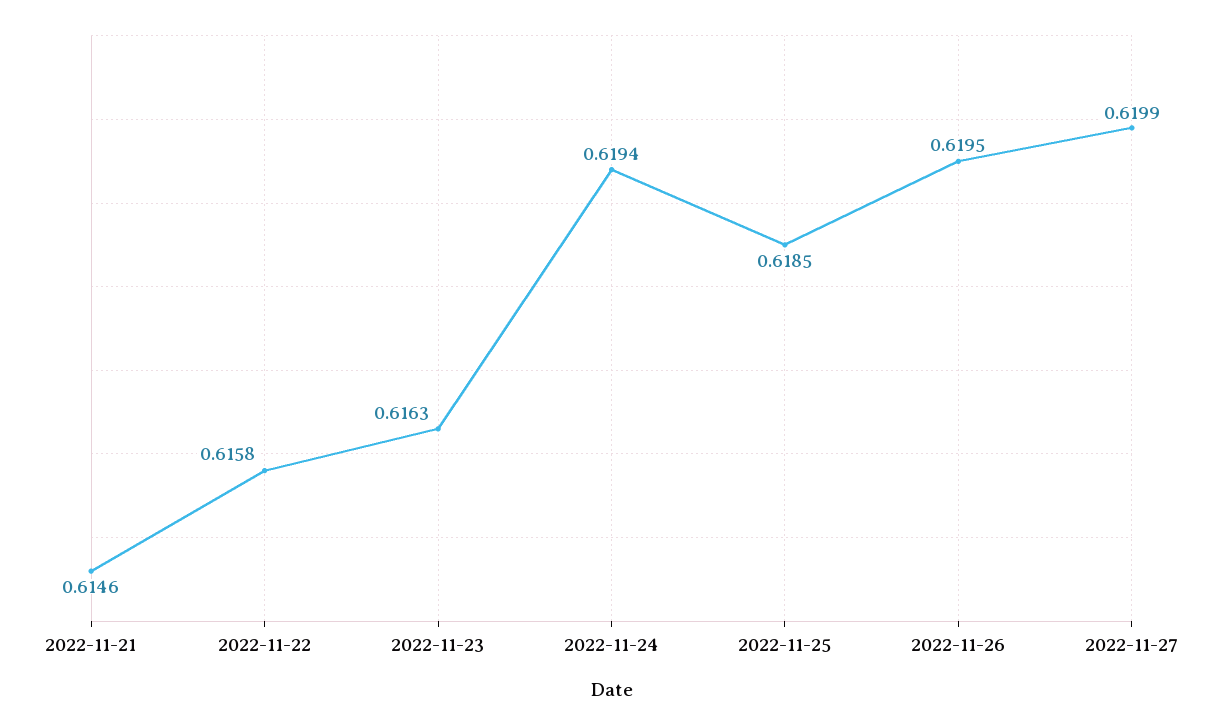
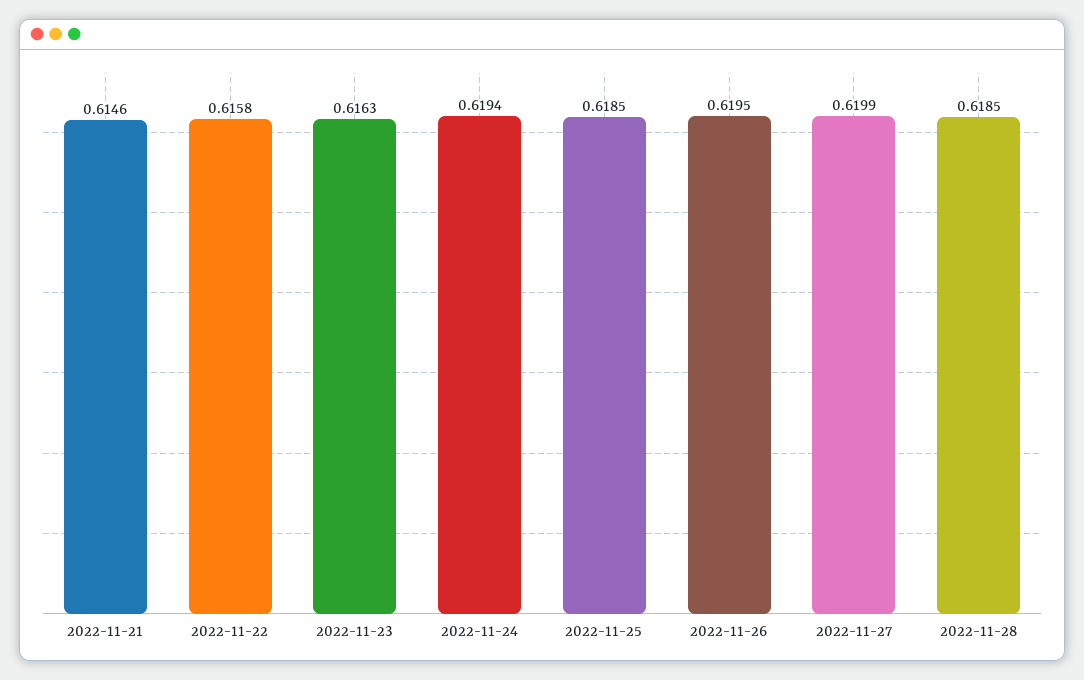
2022-11-28: none -> 0.6185

